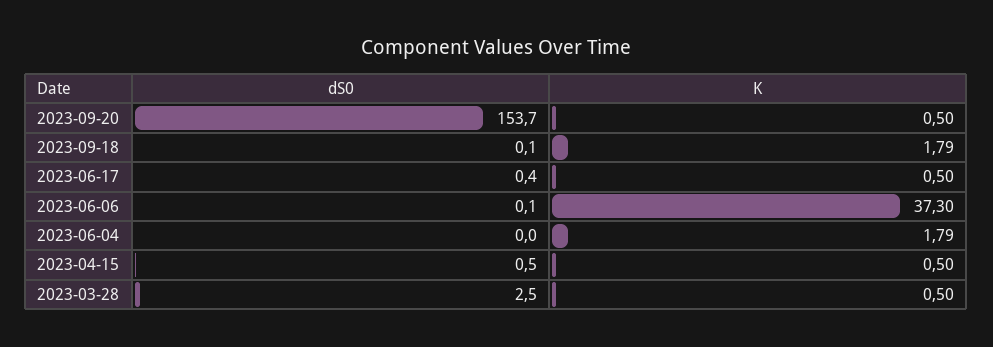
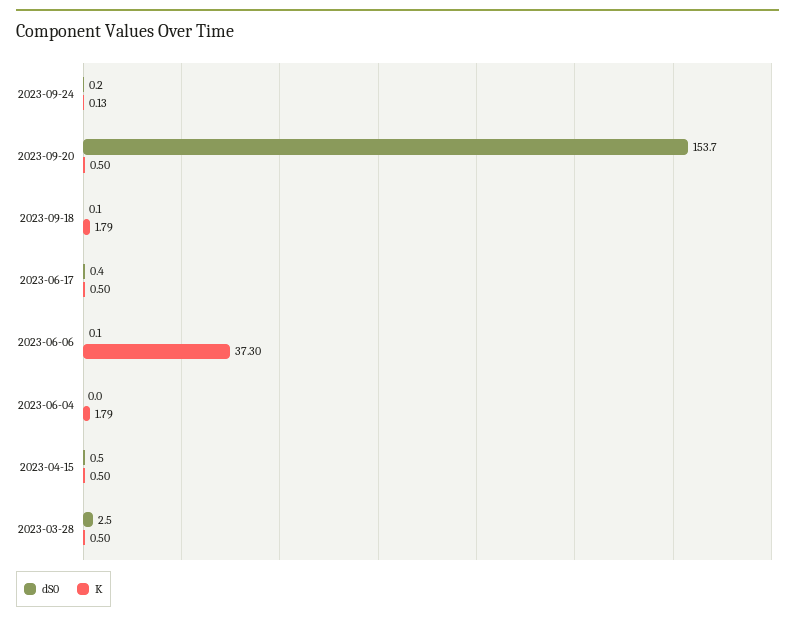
dS0, 2023-09-24: none -> 0.2
K, 2023-09-24: none -> 0.13

